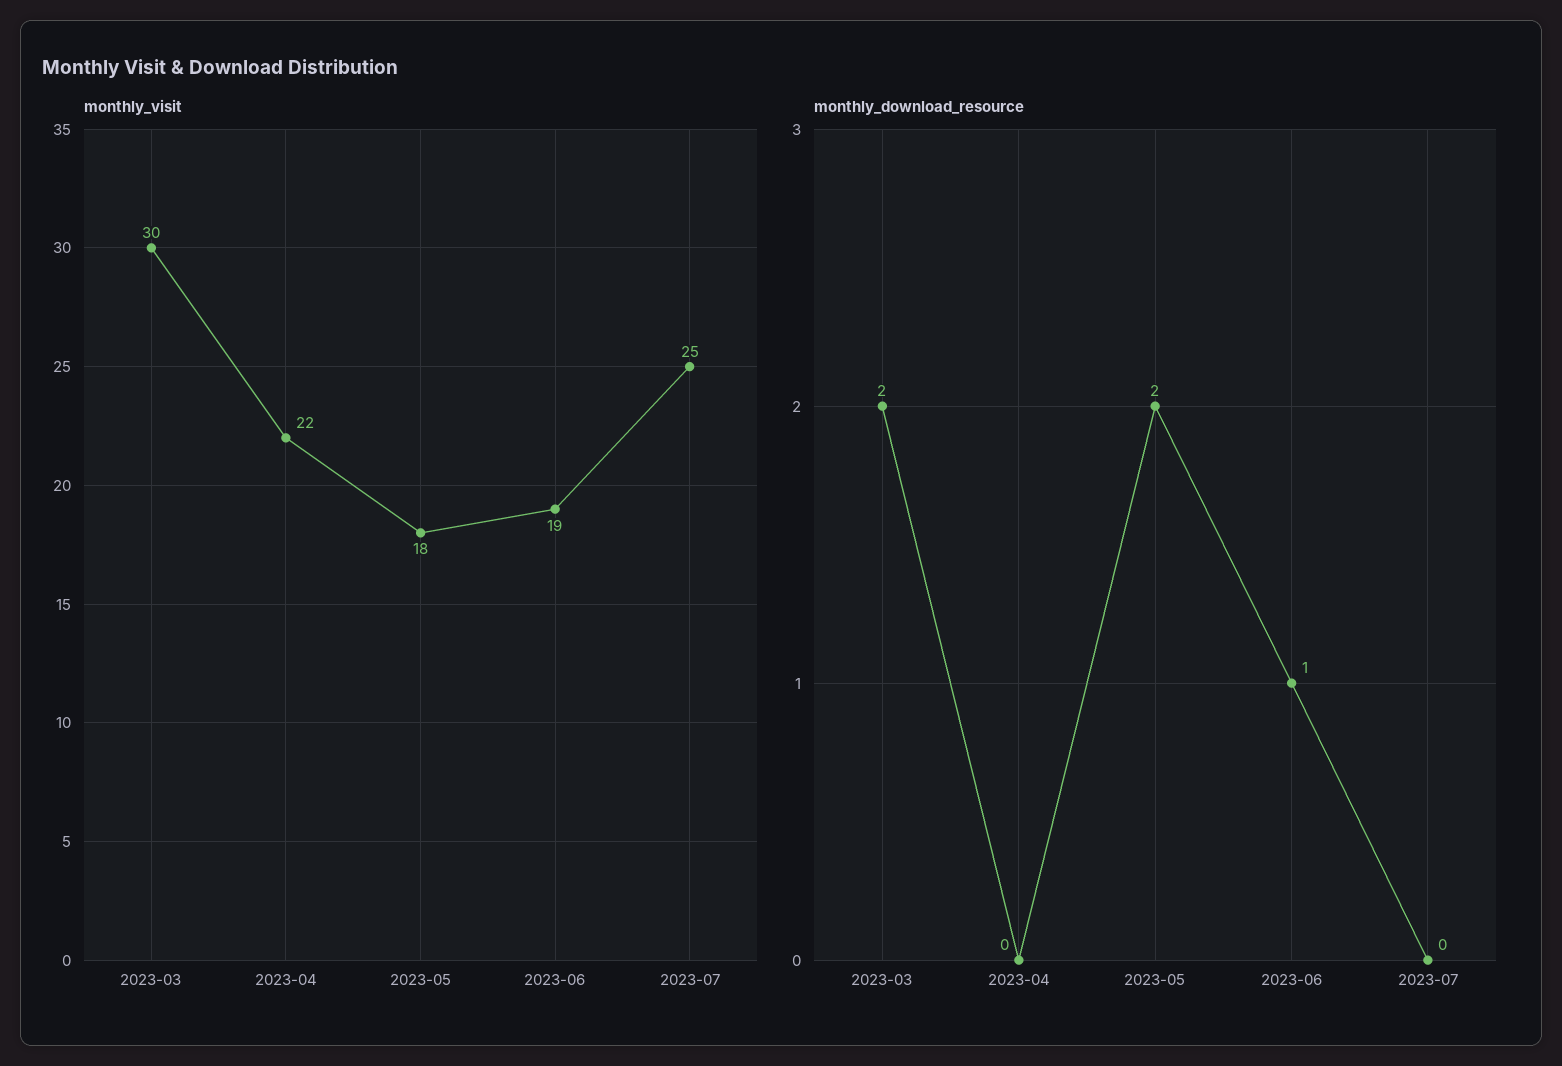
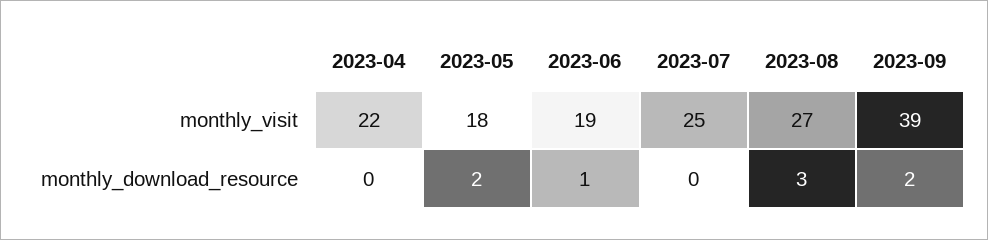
monthly_visit, 2023-03: 30 -> none
monthly_download_resource, 2023-03: 2 -> none
monthly_visit, 2023-08: none -> 27
monthly_visit, 2023-09: none -> 39
monthly_download_resource, 2023-08: none -> 3
monthly_download_resource, 2023-09: none -> 2

